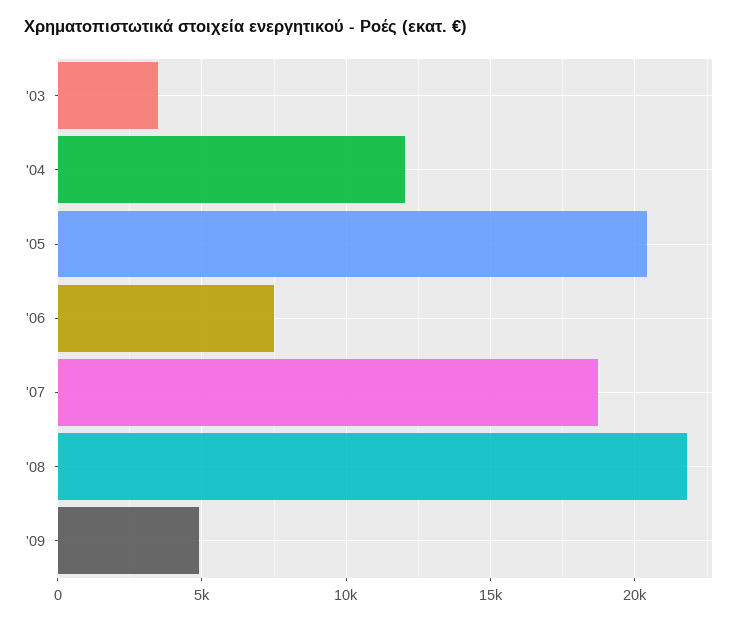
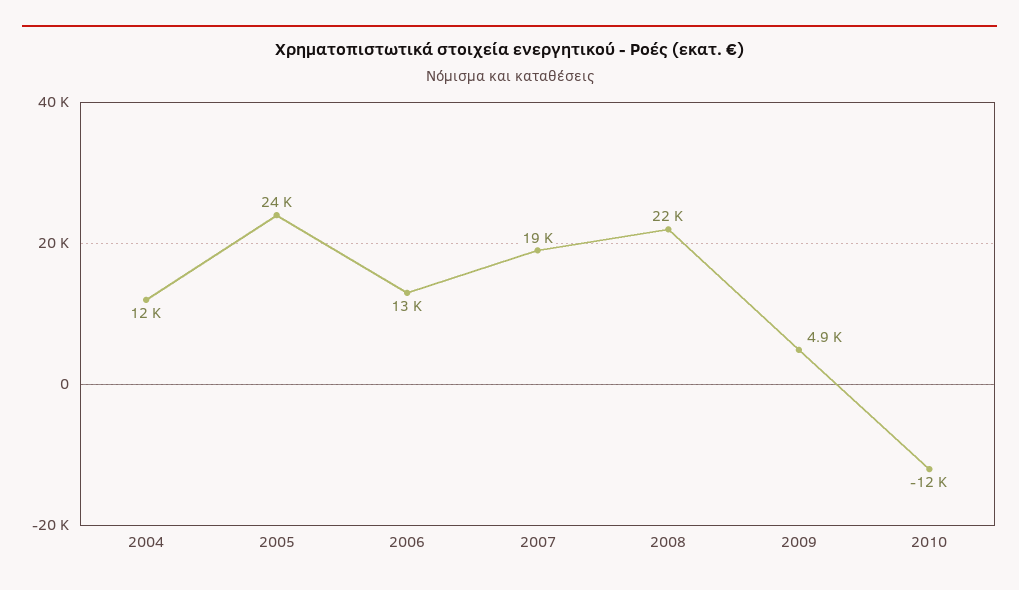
'03: 3500 -> none
'05: 20500 -> 24000
'06: 7500 -> 13000
2010: none -> -12000

